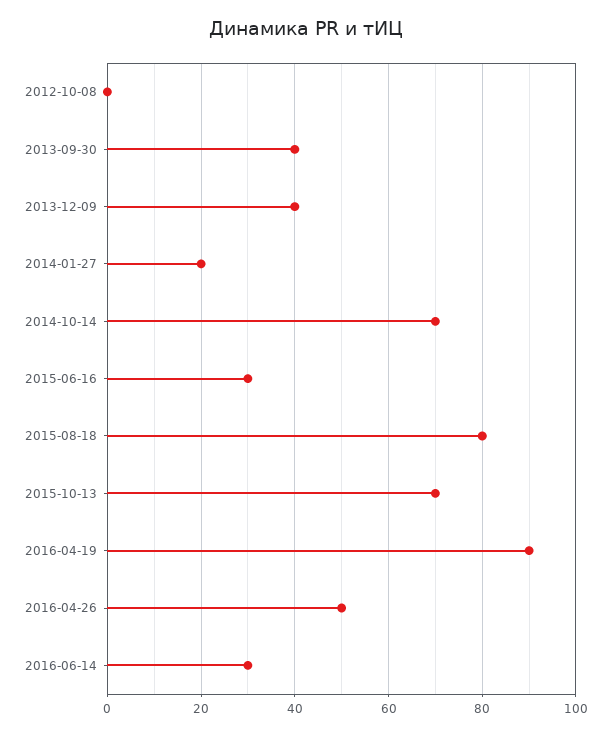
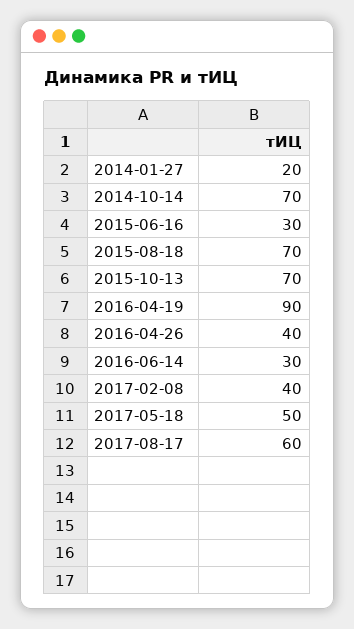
2012-10-08: 0 -> none
2013-09-30: 40 -> none
2013-12-09: 40 -> none
2015-08-18: 80 -> 70
2016-04-26: 50 -> 40
2017-02-08: none -> 40
2017-05-18: none -> 50
2017-08-17: none -> 60

